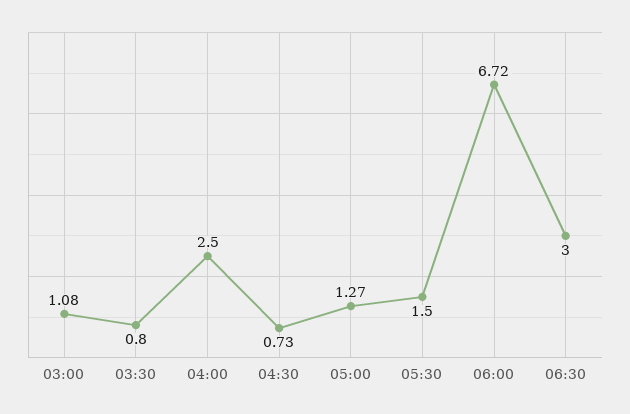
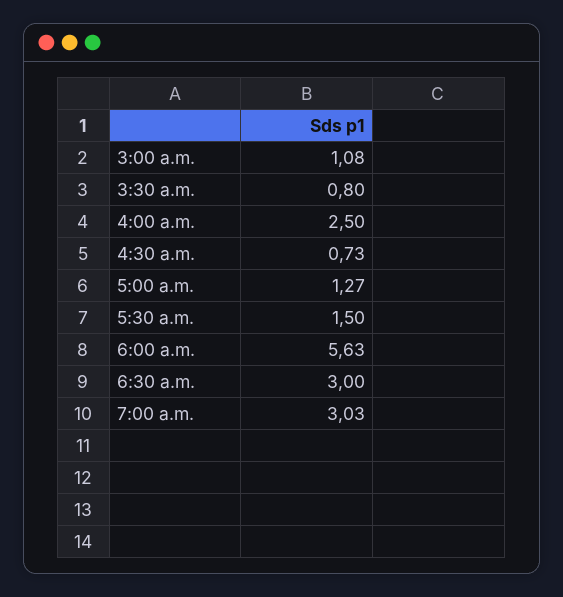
06:00: 6.72 -> 5.63
7:00 a.m.: none -> 3.03

